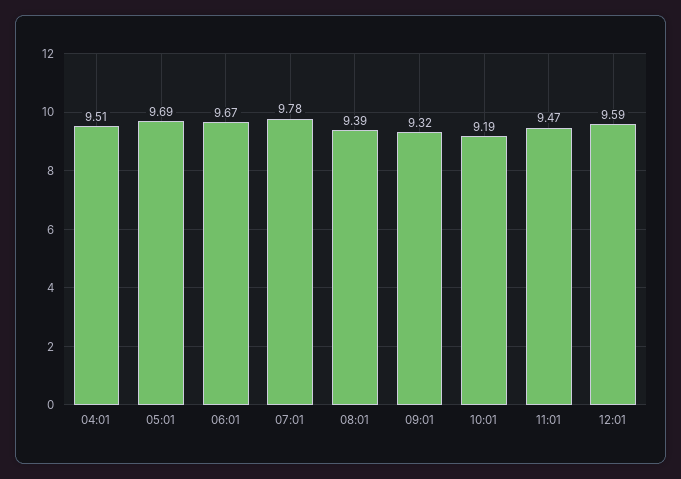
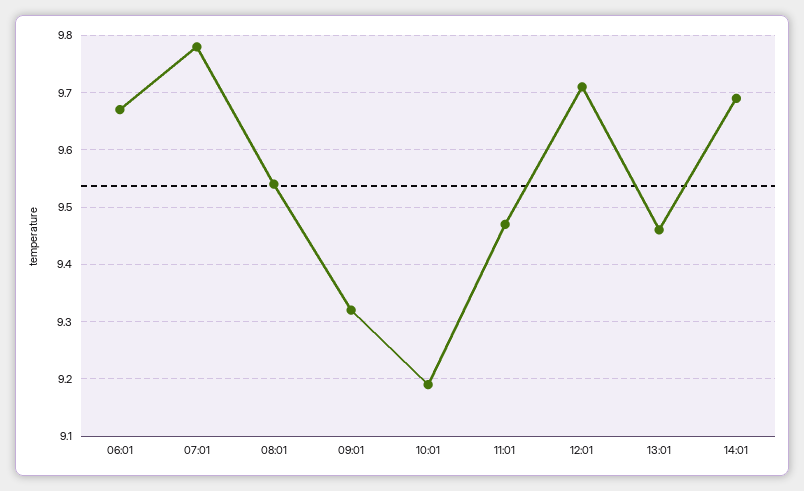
04:01: 9.51 -> none
05:01: 9.69 -> none
08:01: 9.39 -> 9.55
12:01: 9.59 -> 9.7
13:01: none -> 9.45
14:01: none -> 9.7

